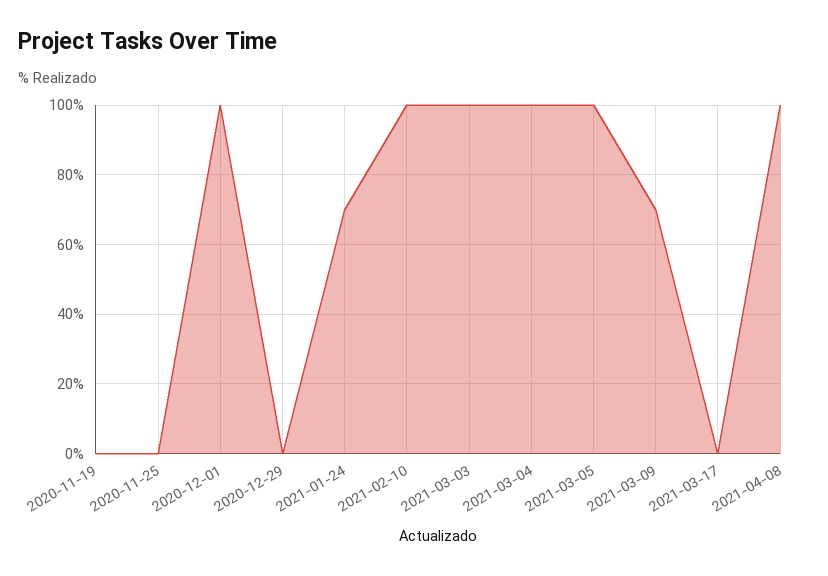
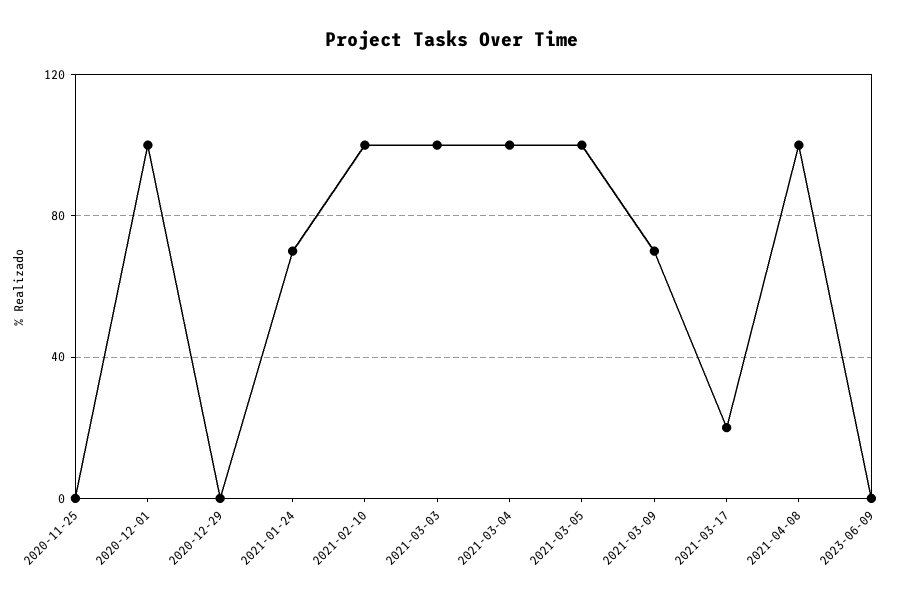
2020-11-19: 0 -> none
2021-03-17: 0 -> 20
2023-06-09: none -> 0

